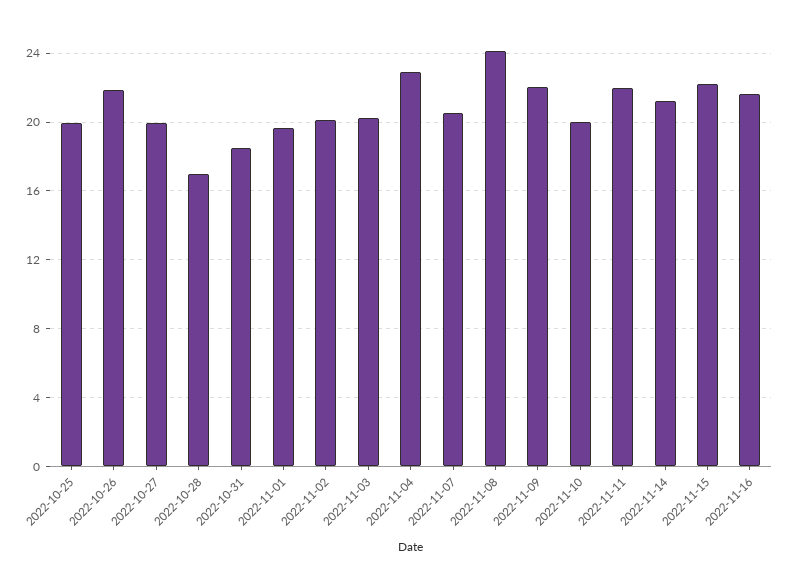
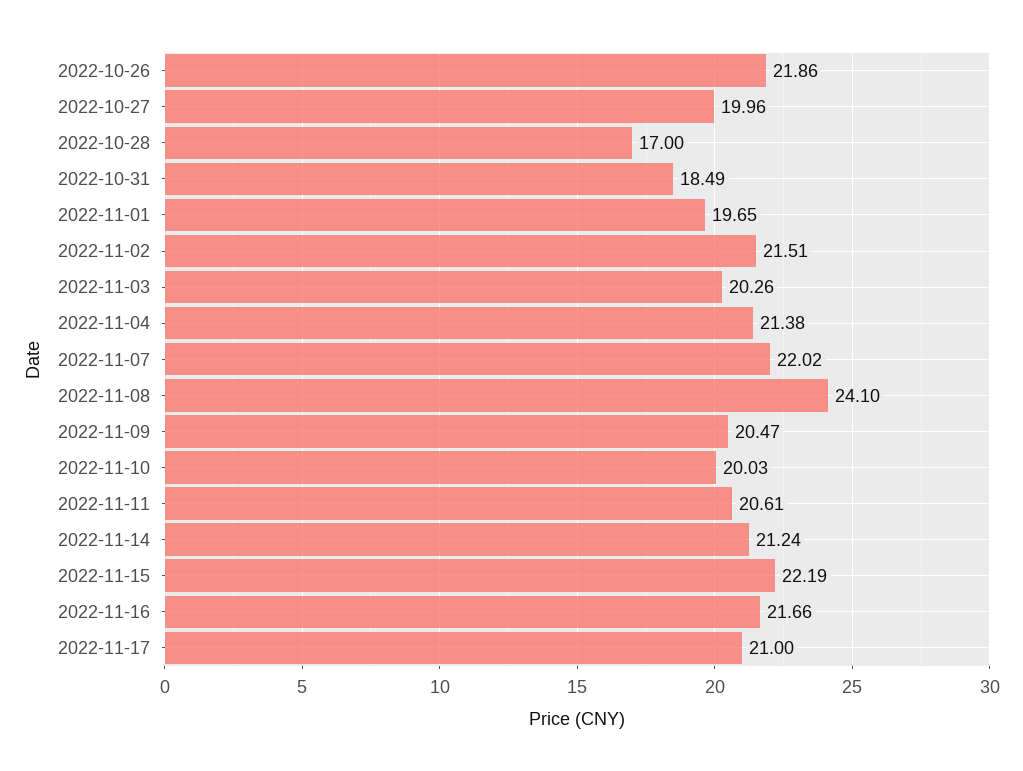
2022-10-25: 20 -> none
2022-11-02: 20 -> 21.51
2022-11-04: 23 -> 21.38
2022-11-07: 20.5 -> 22.02
2022-11-09: 22 -> 20.47
2022-11-11: 22 -> 20.61
2022-11-17: none -> 21

